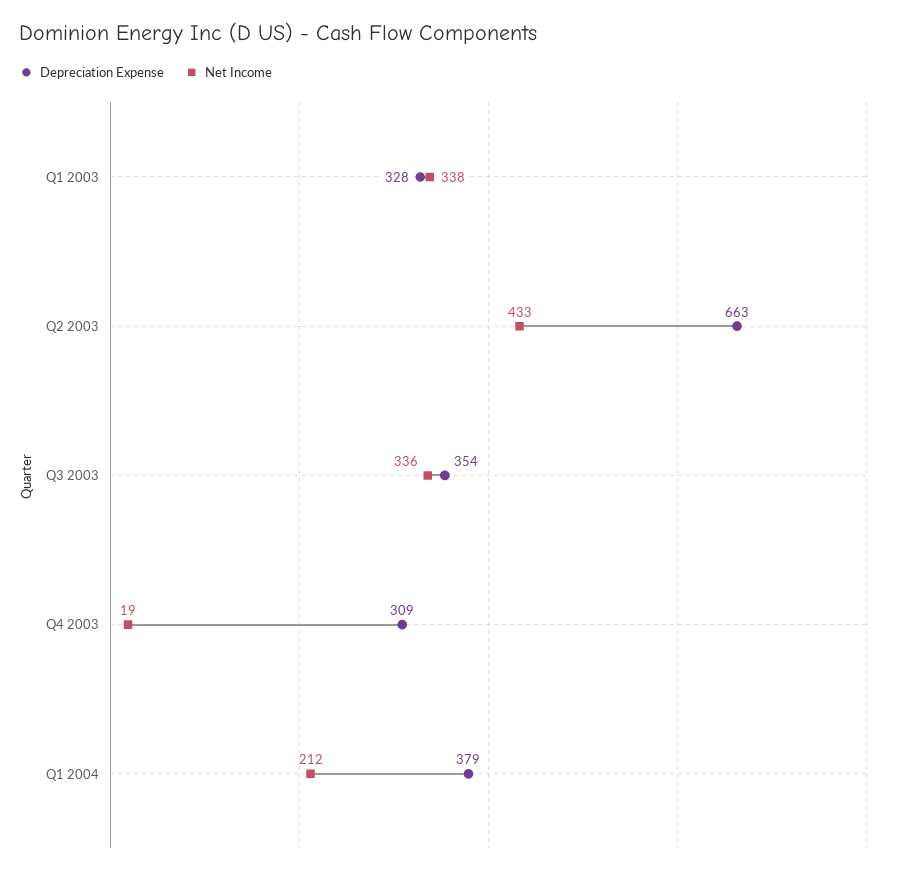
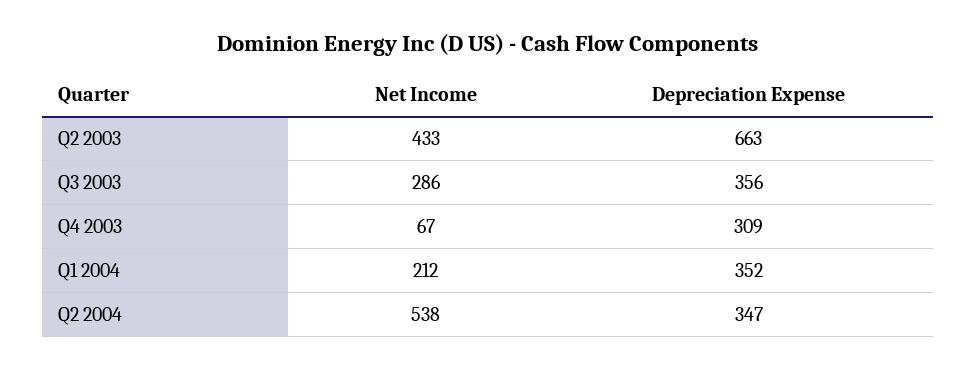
Depreciation Expense, Q1 2003: 328 -> none
Net Income, Q1 2003: 338 -> none
Depreciation Expense, Q3 2003: 354 -> 356
Net Income, Q3 2003: 336 -> 286
Net Income, Q4 2003: 19 -> 67
Depreciation Expense, Q1 2004: 379 -> 352
Net Income, Q2 2004: none -> 538
Depreciation Expense, Q2 2004: none -> 347

